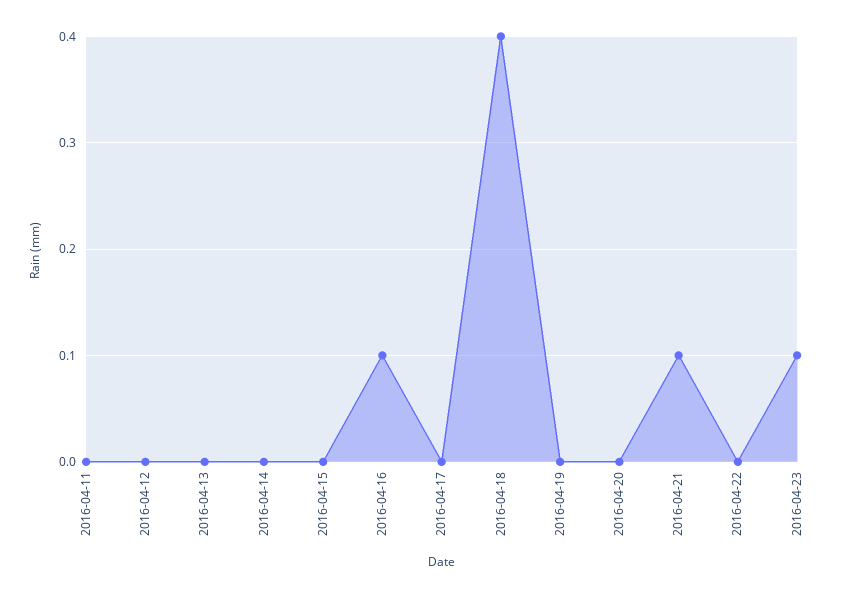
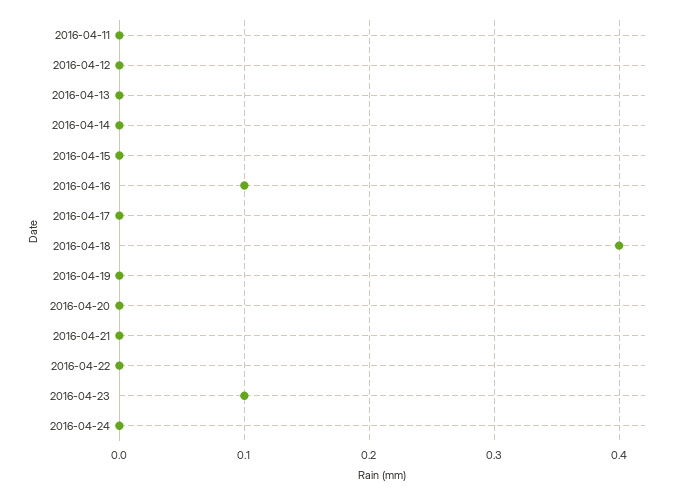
2016-04-21: 0.1 -> 0
2016-04-24: none -> 0

